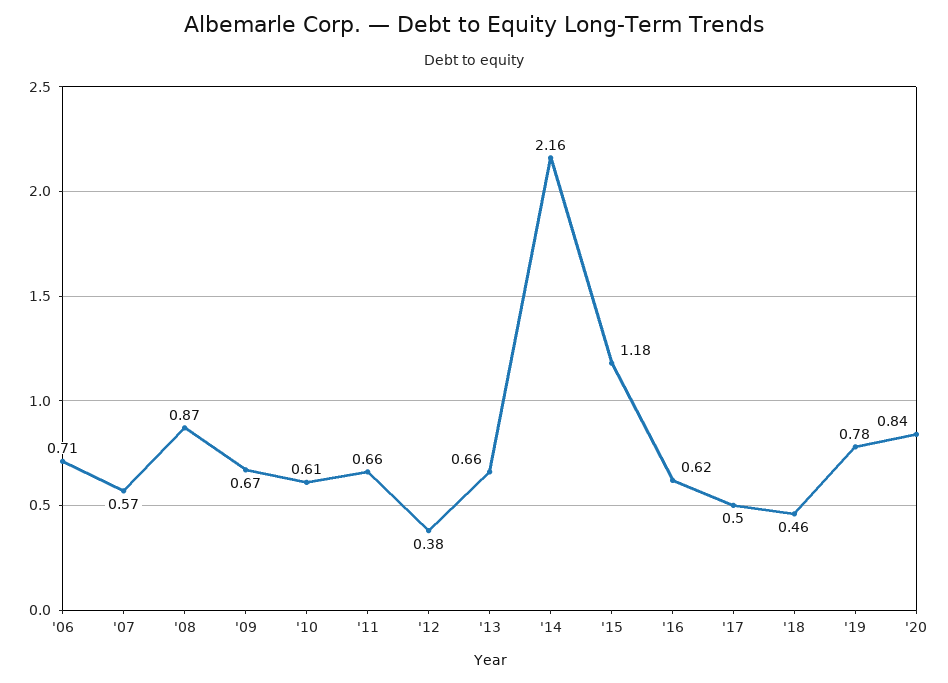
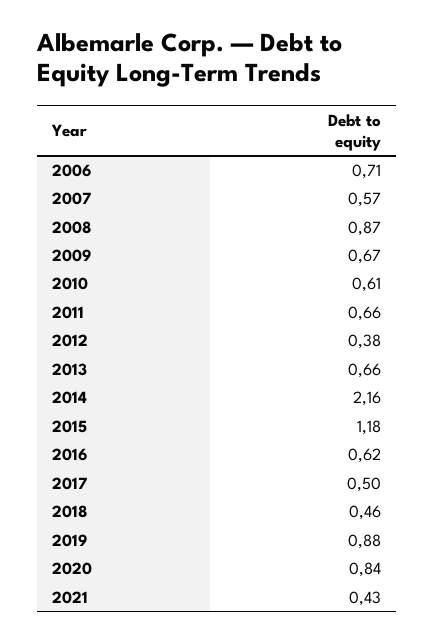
'19: 0.78 -> 0.88
2021: none -> 0.43

